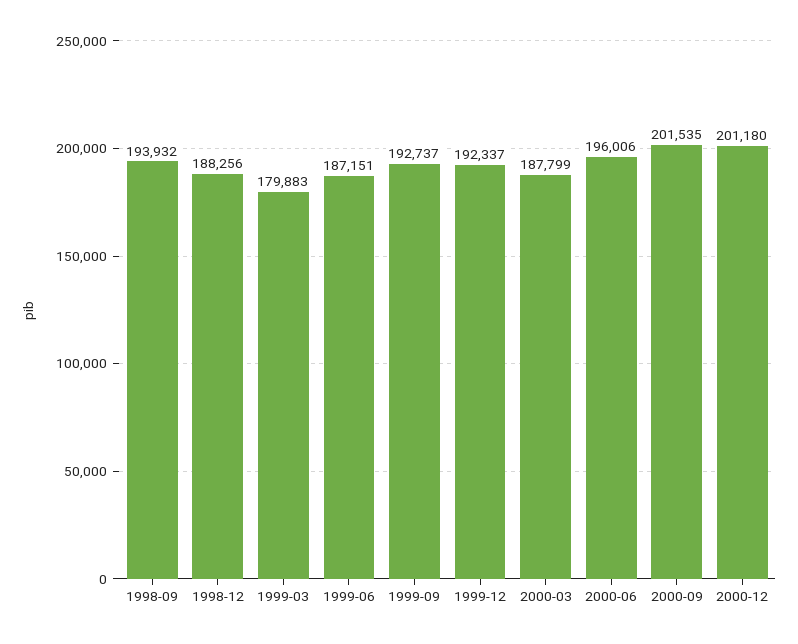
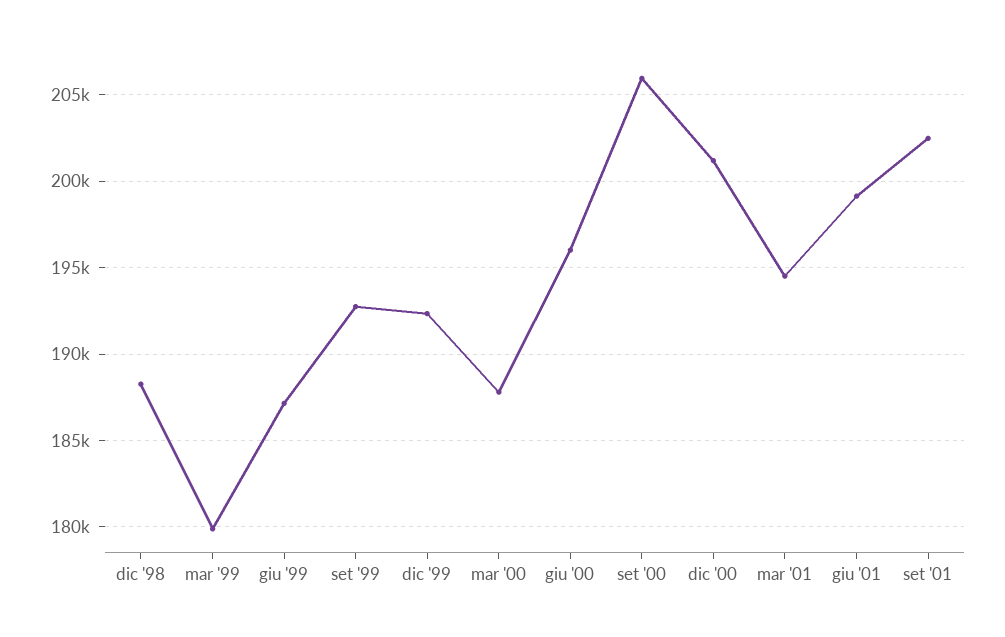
1998-09: 193932 -> none
2000-09: 201535 -> 206000
mar '01: none -> 194500
giu '01: none -> 199000
set '01: none -> 202500

